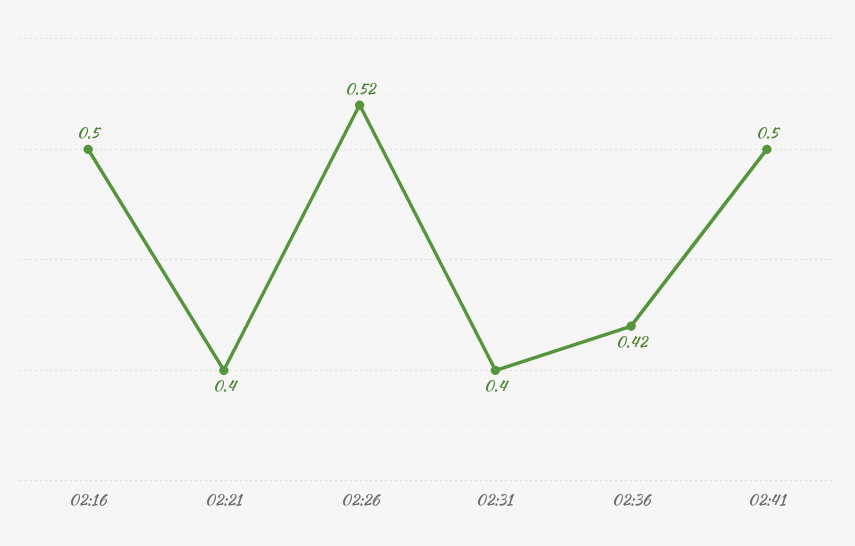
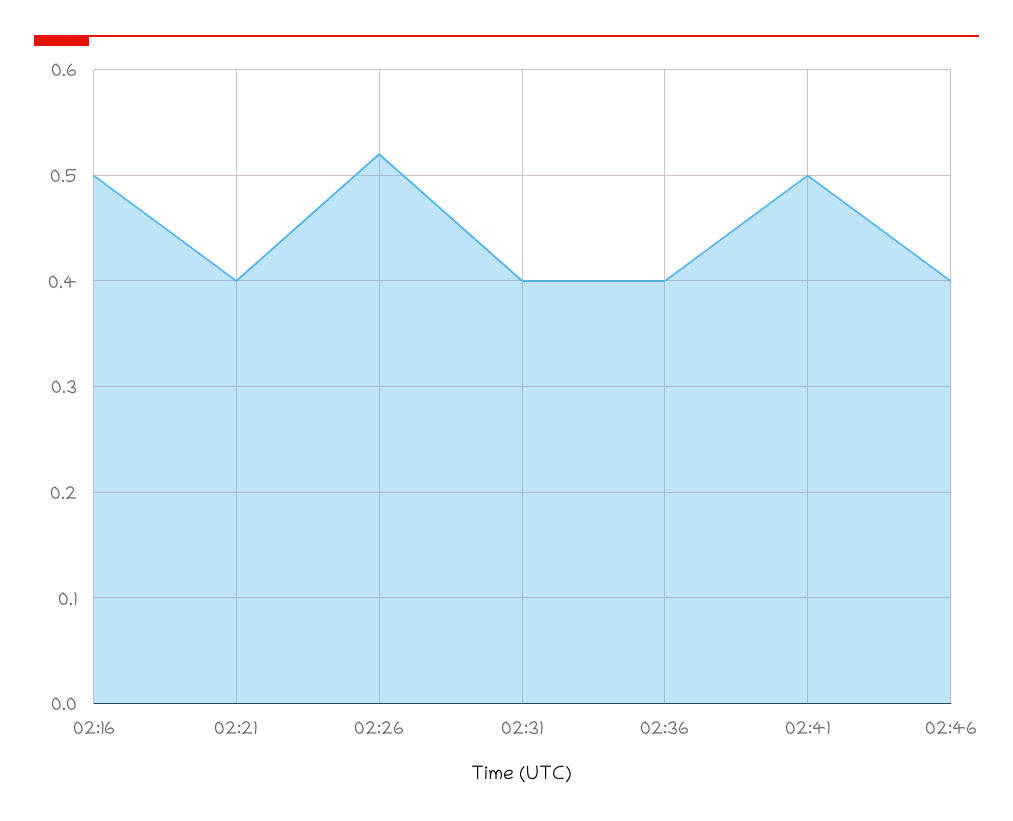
02:36: 0.42 -> 0.4
02:46: none -> 0.4

